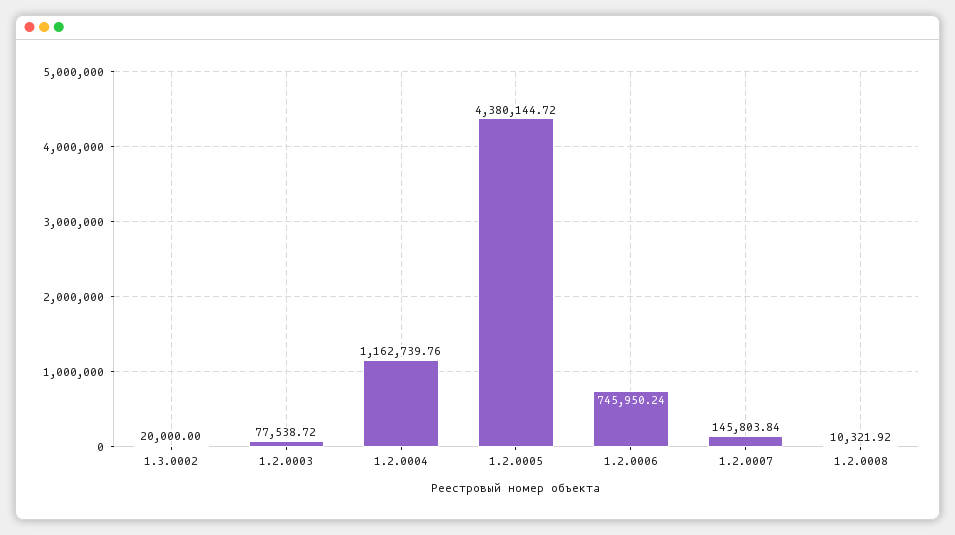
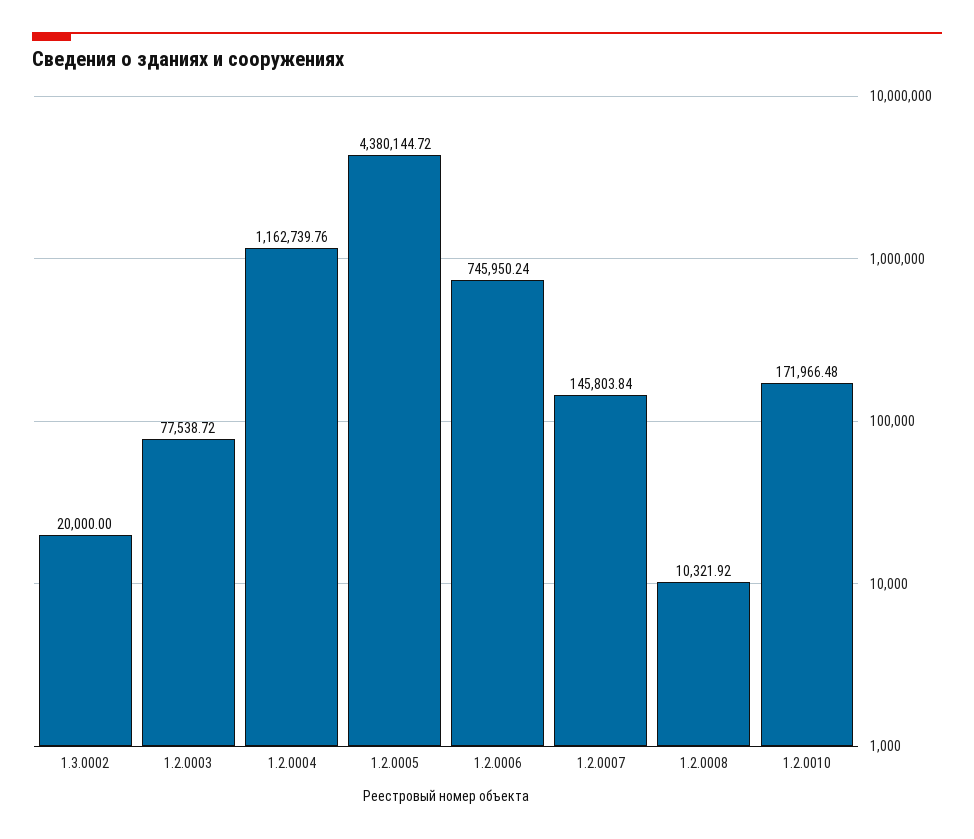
1.2.0010: none -> 171966.48

